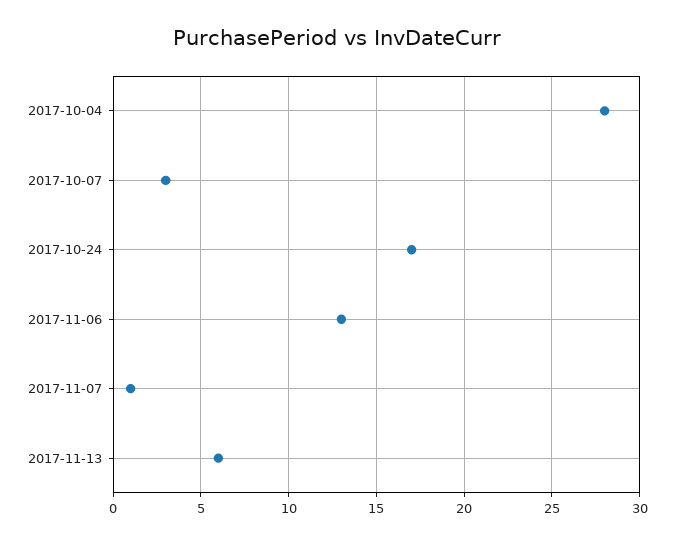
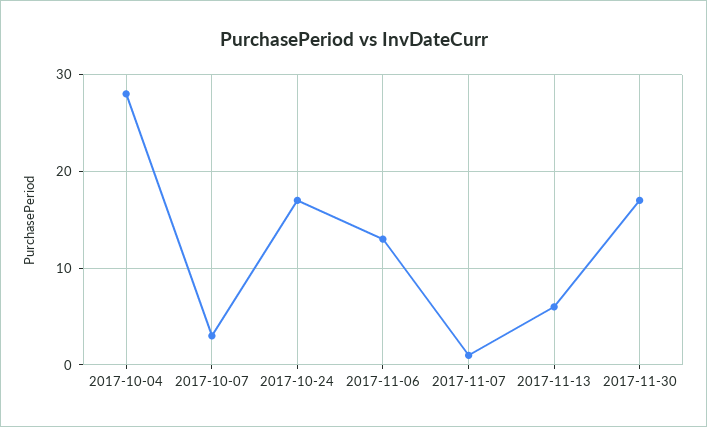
2017-11-30: none -> 17

